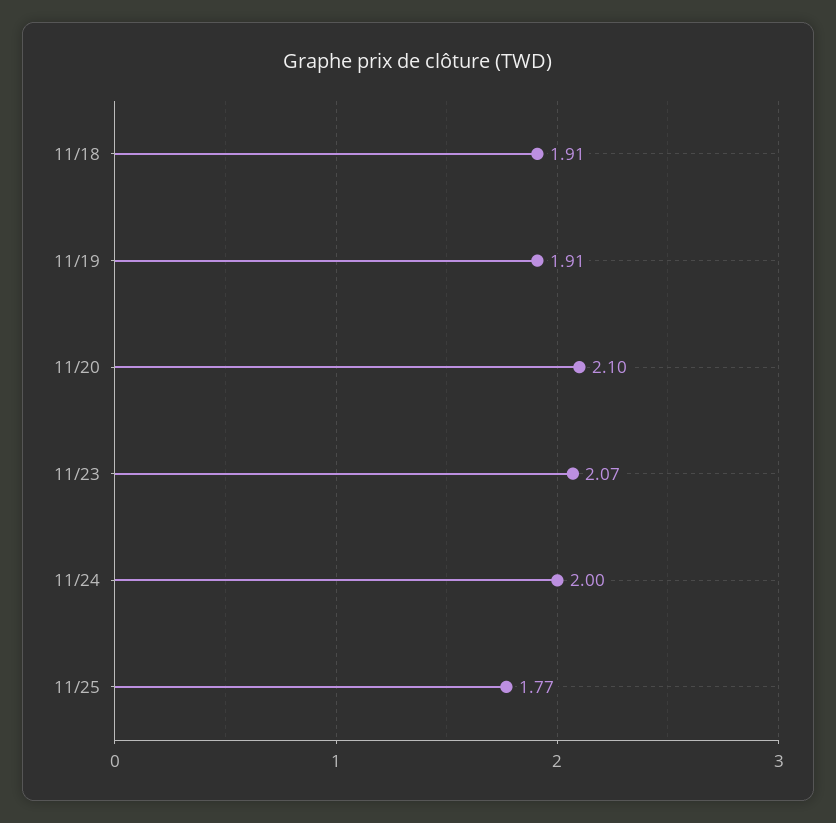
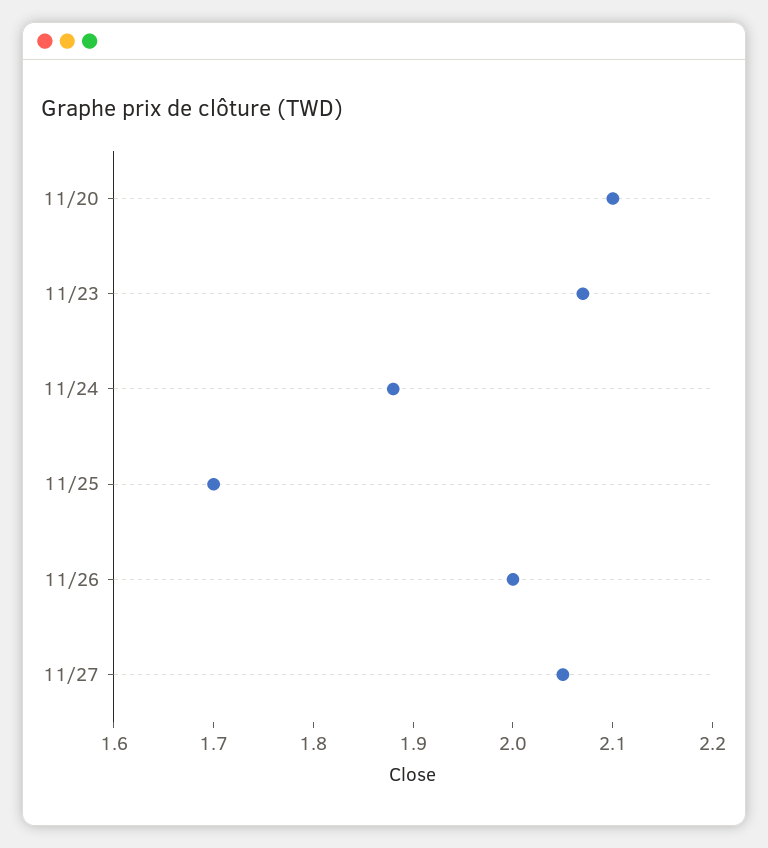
11/18: 1.91 -> none
11/19: 1.91 -> none
11/24: 2 -> 1.88
11/25: 1.77 -> 1.7
11/26: none -> 2
11/27: none -> 2.05

